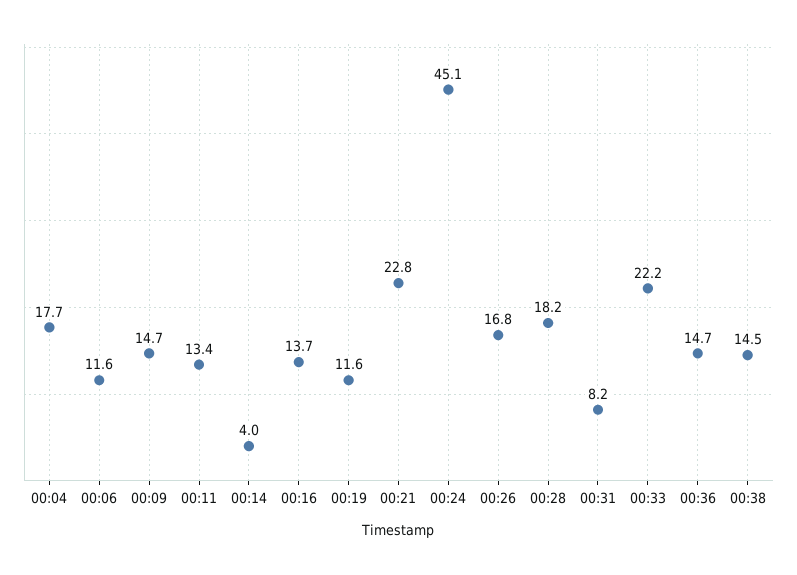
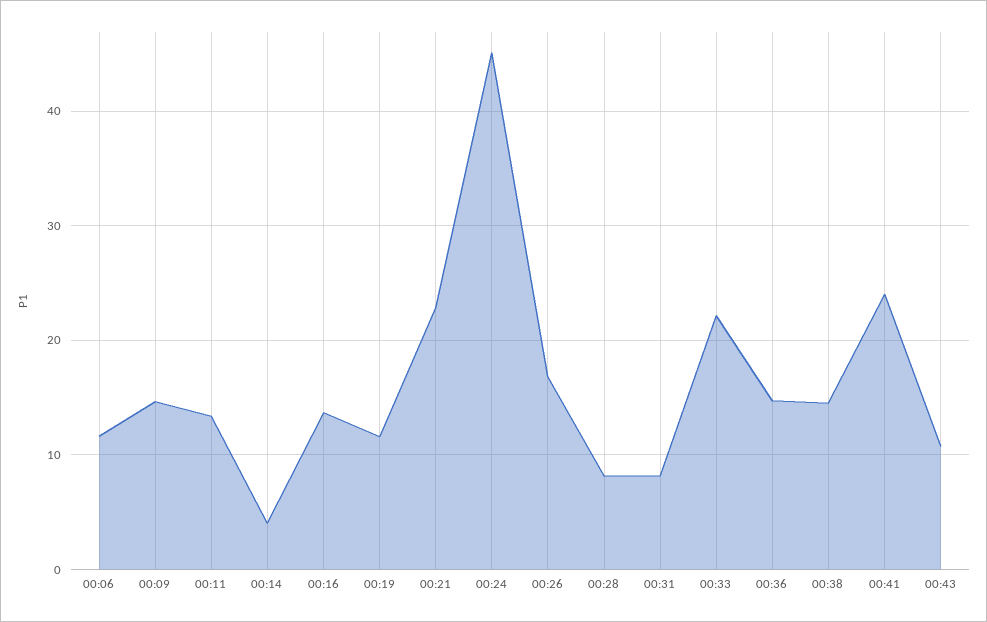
00:04: 17.7 -> none
00:28: 18.2 -> 8
00:41: none -> 24
00:43: none -> 11

